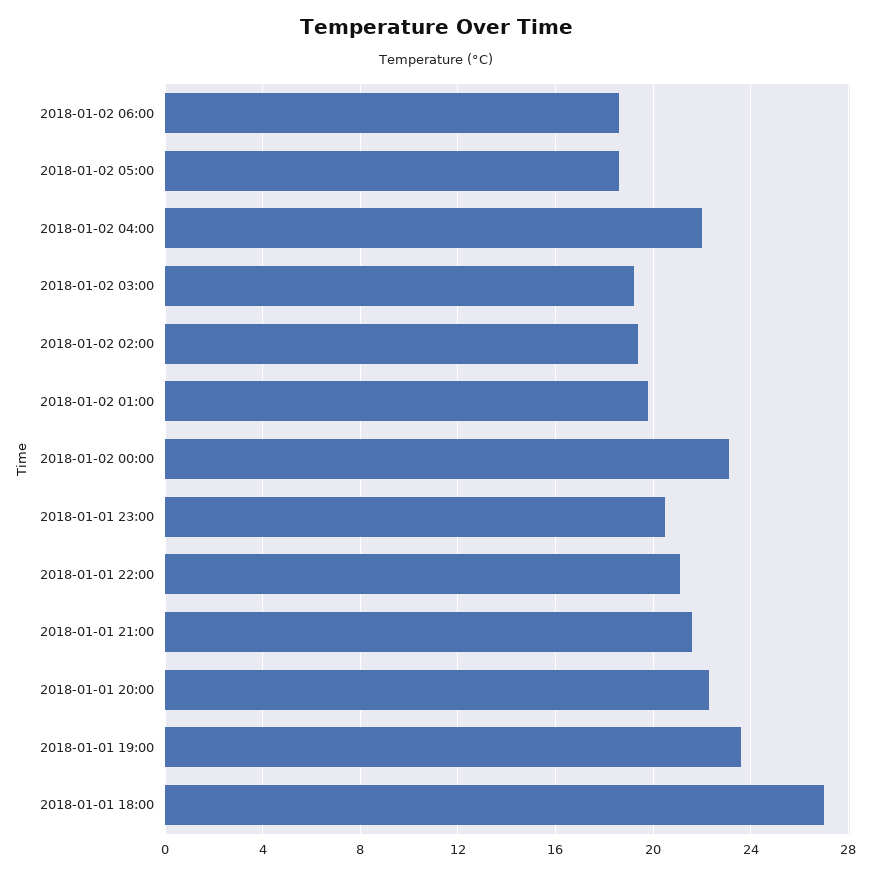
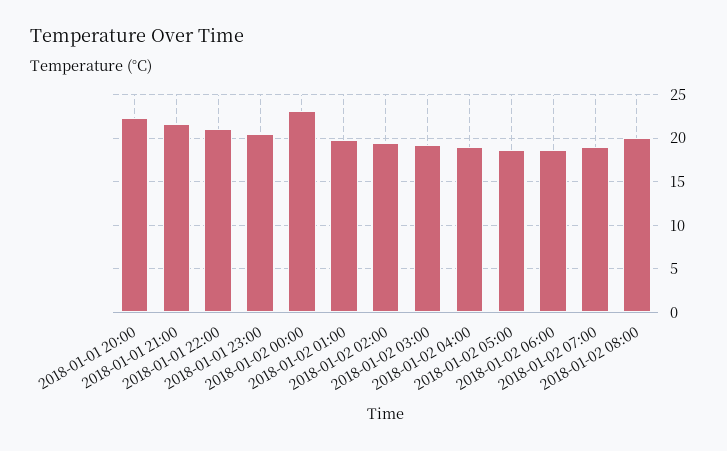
2018-01-02 04:00: 22 -> 19
2018-01-01 19:00: 23.5 -> none
2018-01-01 18:00: 27 -> none
2018-01-02 07:00: none -> 19
2018-01-02 08:00: none -> 20

